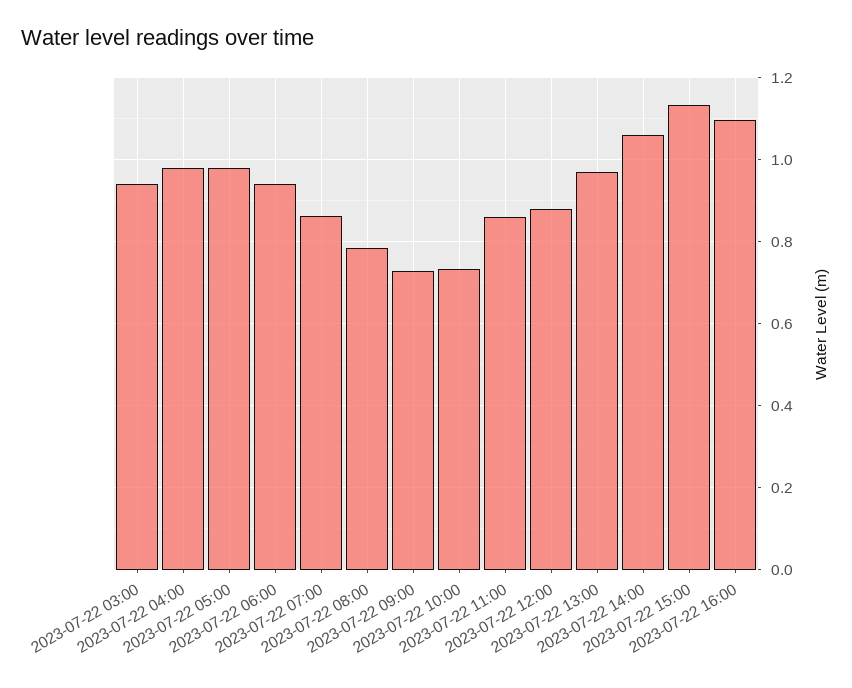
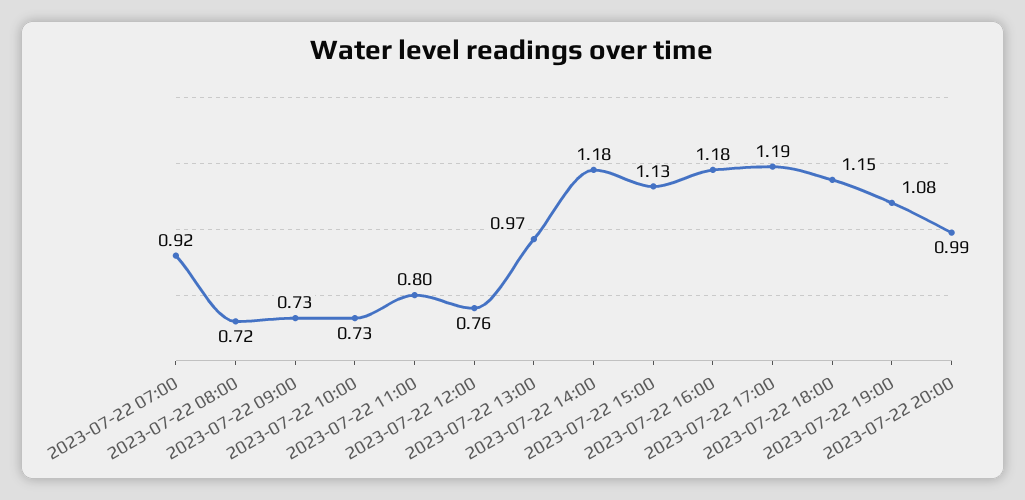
2023-07-22 03:00: 0.94 -> none
2023-07-22 04:00: 0.98 -> none
2023-07-22 05:00: 0.98 -> none
2023-07-22 06:00: 0.94 -> none
2023-07-22 07:00: 0.86 -> 0.92
2023-07-22 08:00: 0.78 -> 0.72
2023-07-22 11:00: 0.86 -> 0.8
2023-07-22 12:00: 0.88 -> 0.76
2023-07-22 14:00: 1.06 -> 1.18
2023-07-22 16:00: 1.1 -> 1.18
2023-07-22 17:00: none -> 1.19
2023-07-22 18:00: none -> 1.15
2023-07-22 19:00: none -> 1.08
2023-07-22 20:00: none -> 0.99

